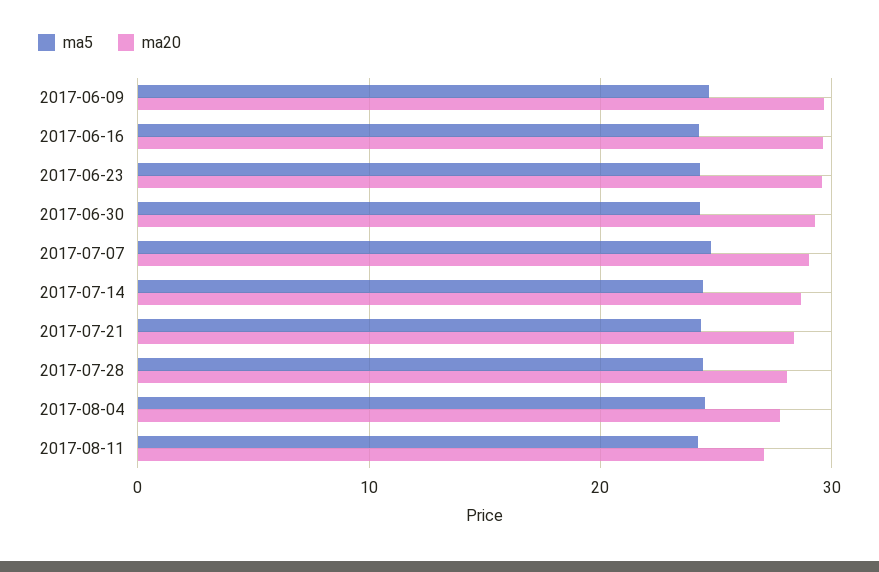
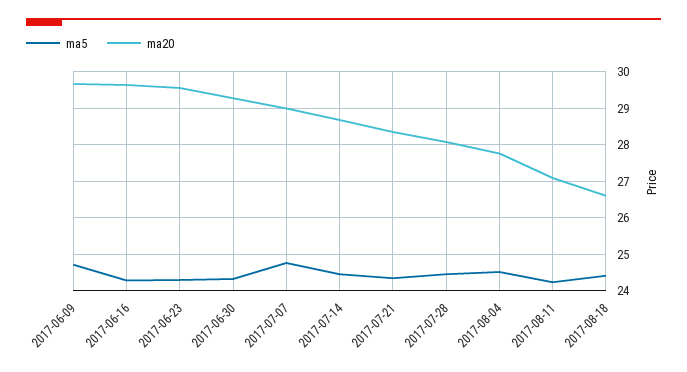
ma5, 2017-08-18: none -> 24.4
ma20, 2017-08-18: none -> 26.6

